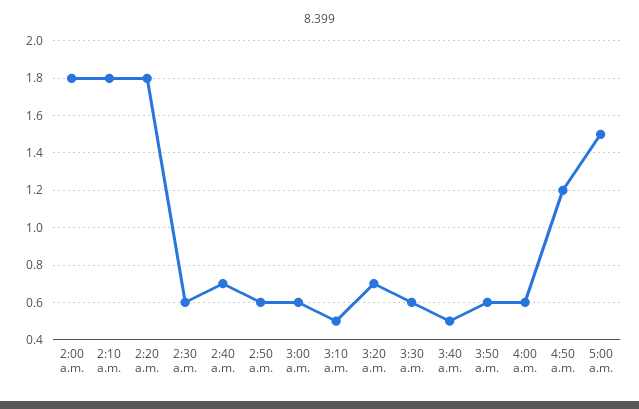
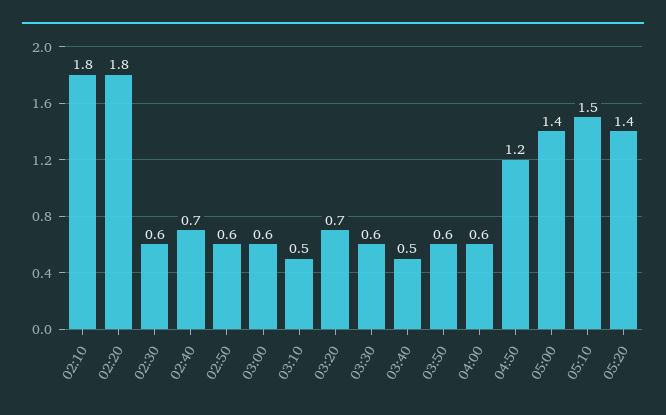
2:00 a.m.: 1.8 -> none
5:00 a.m.: 1.5 -> 1.4
05:10: none -> 1.5
05:20: none -> 1.4

